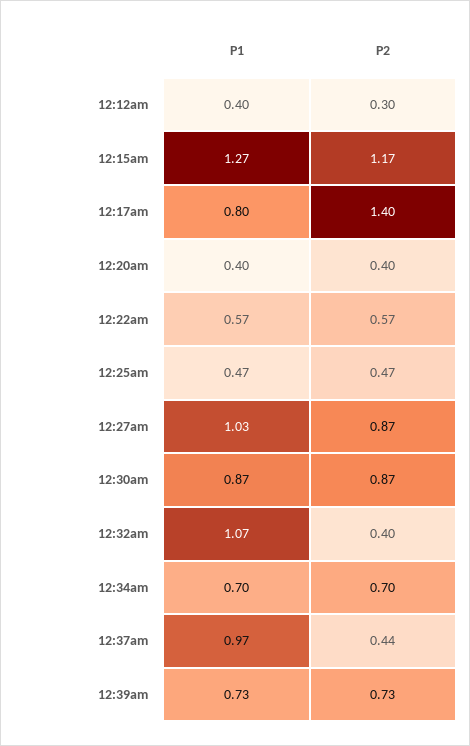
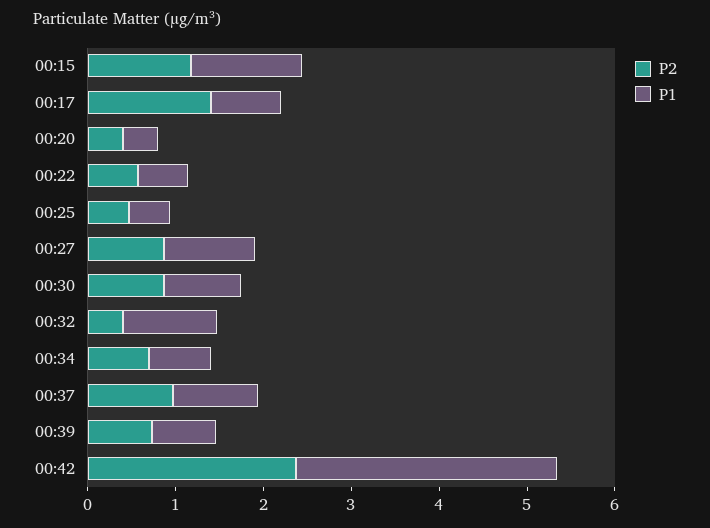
P1, 12:12am: 0.4 -> none
P2, 12:12am: 0.3 -> none
P2, 12:37am: 0.44 -> 1
P2, 00:42: none -> 2.4
P1, 00:42: none -> 3

